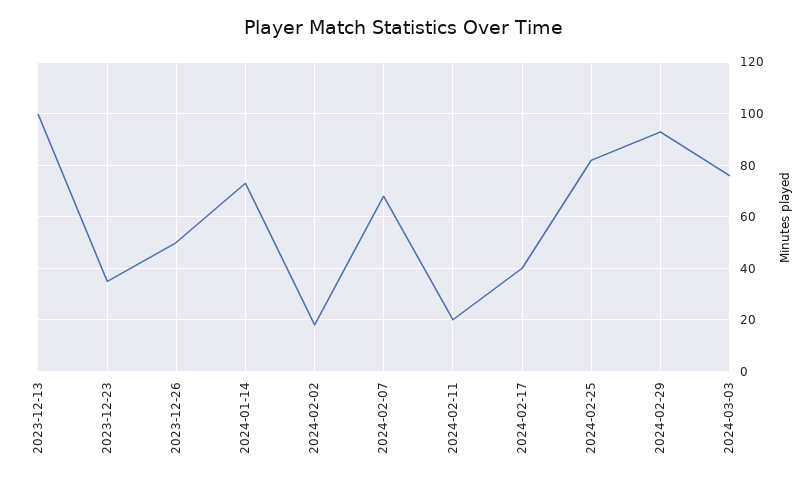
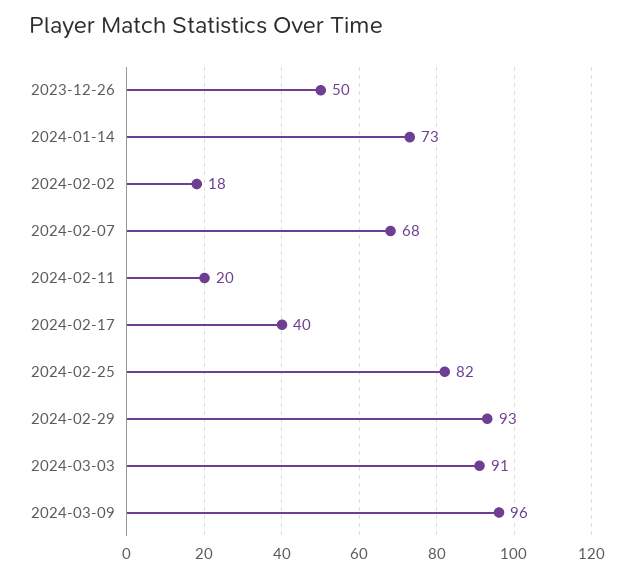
2023-12-13: 100 -> none
2023-12-23: 35 -> none
2024-03-03: 75 -> 91
2024-03-09: none -> 96

